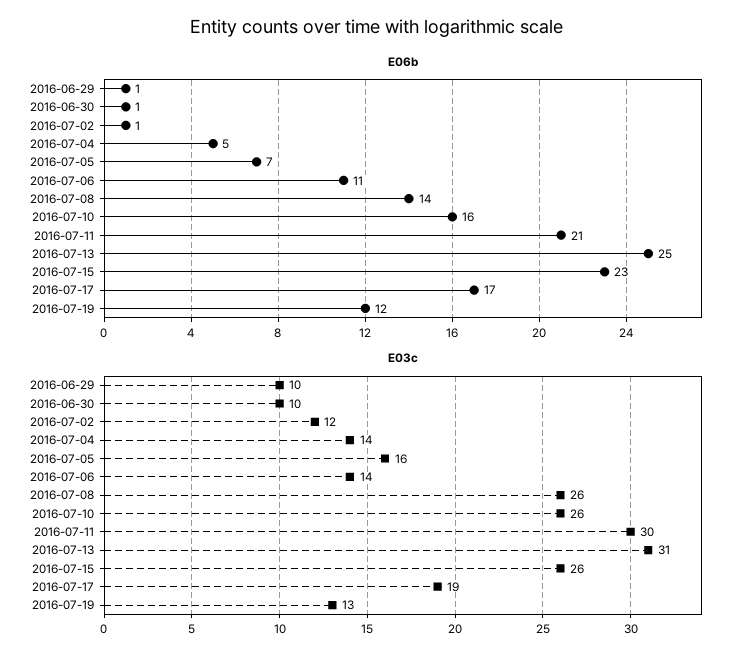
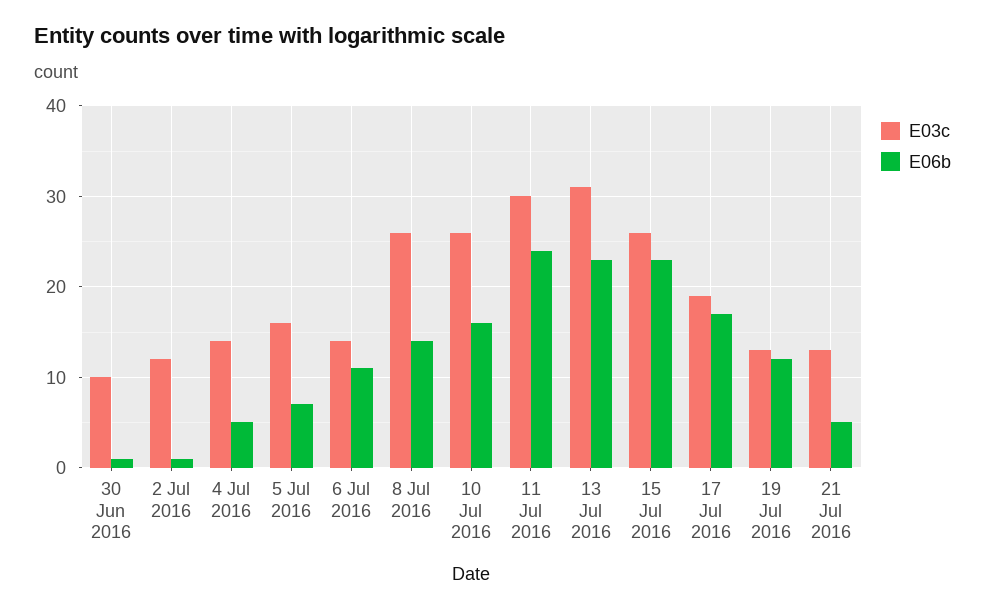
E06b, 2016-06-29: 1 -> none
E06b, 2016-07-11: 21 -> 24
E06b, 2016-07-13: 25 -> 23
E03c, 2016-06-29: 10 -> none
E03c, 21 Jul 2016: none -> 13
E06b, 21 Jul 2016: none -> 5

